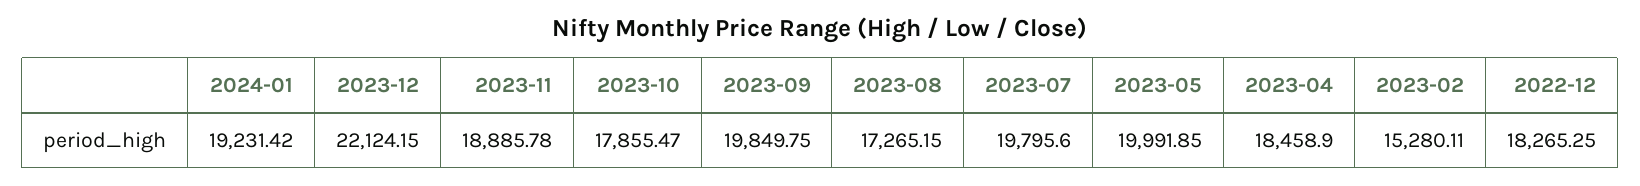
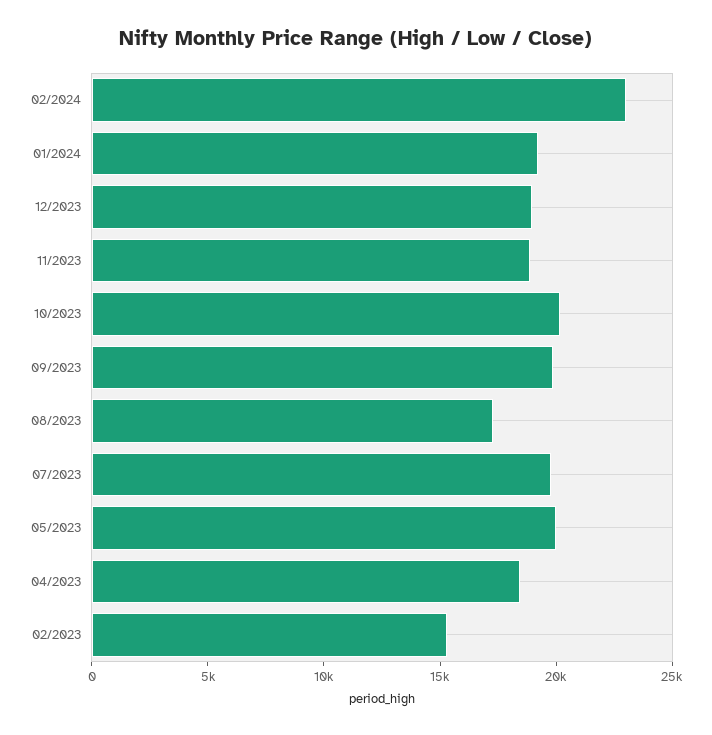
2023-12: 22124.15 -> 19000
2023-10: 17855.47 -> 20000
2022-12: 18265.25 -> none
02/2024: none -> 23000

